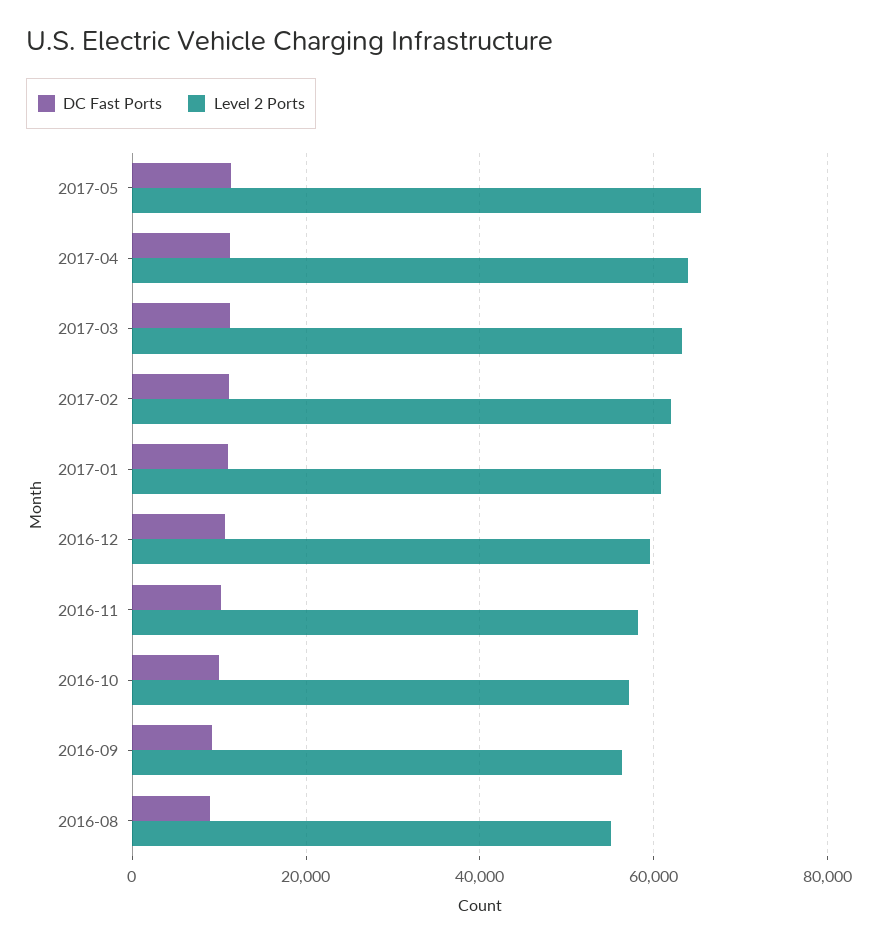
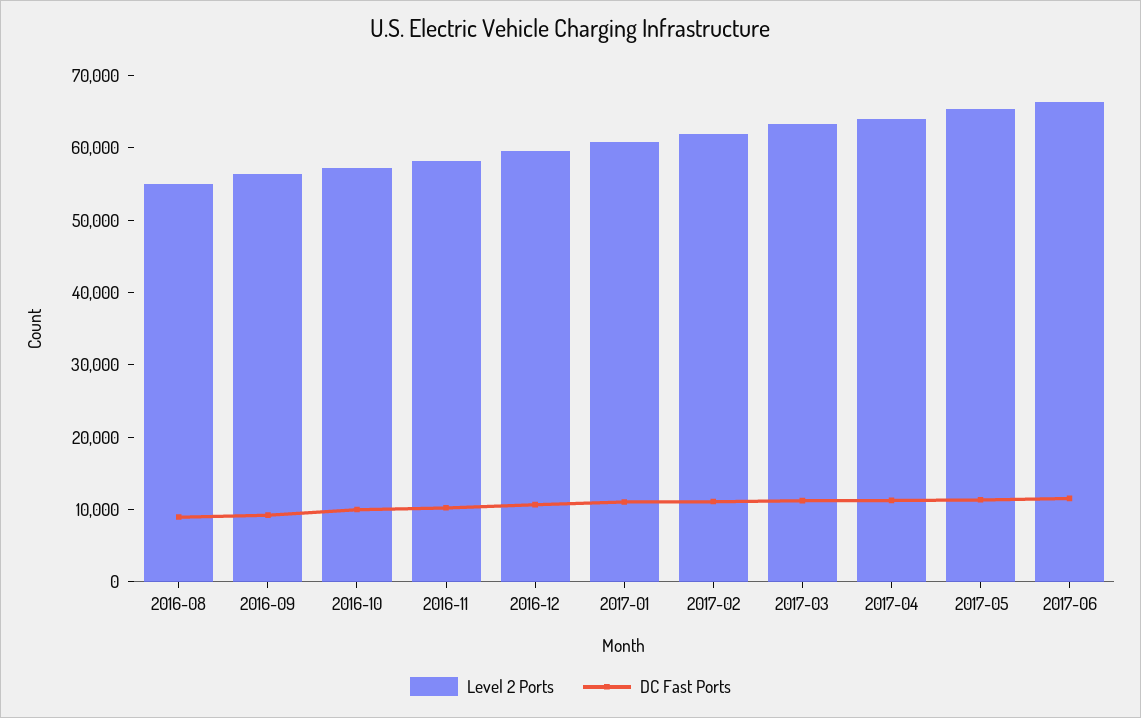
Level 2 Ports, 2017-06: none -> 66000
DC Fast Ports, 2017-06: none -> 12000

